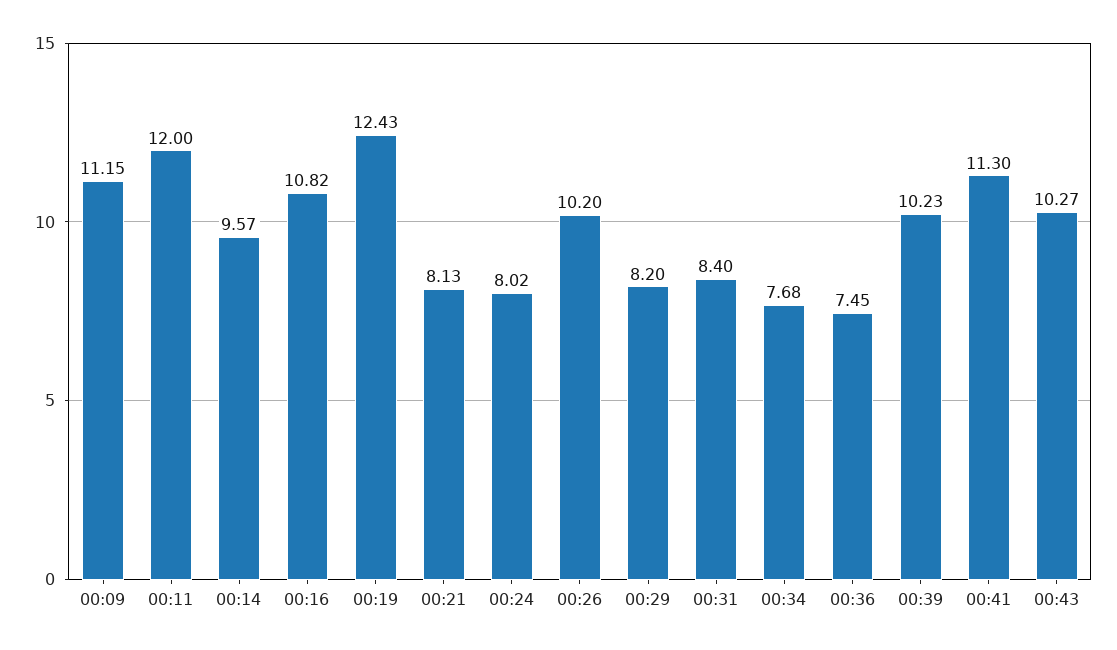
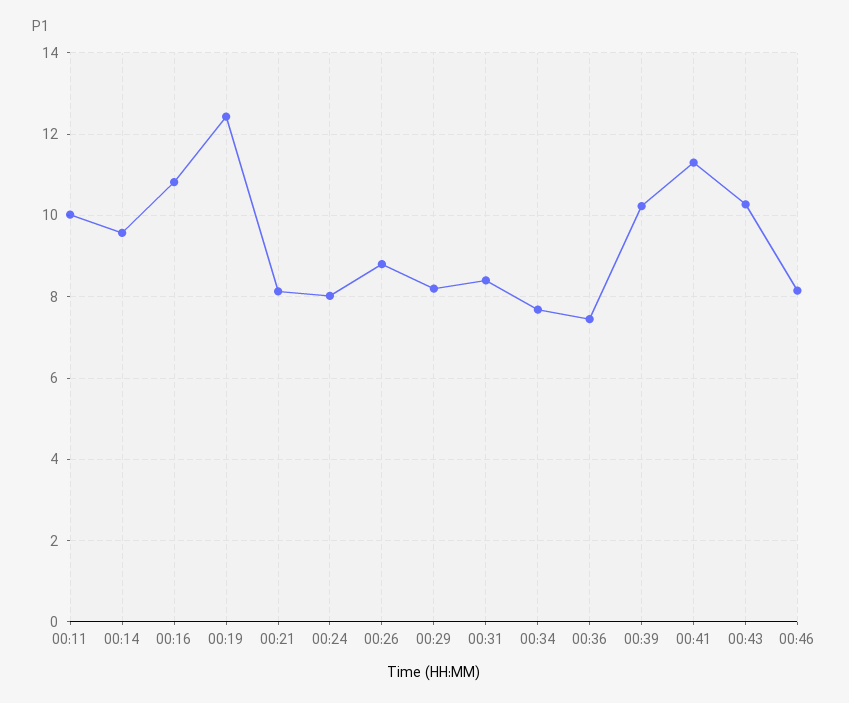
00:09: 11.15 -> none
00:11: 12 -> 10
00:26: 10.2 -> 8.8
00:46: none -> 8.2

